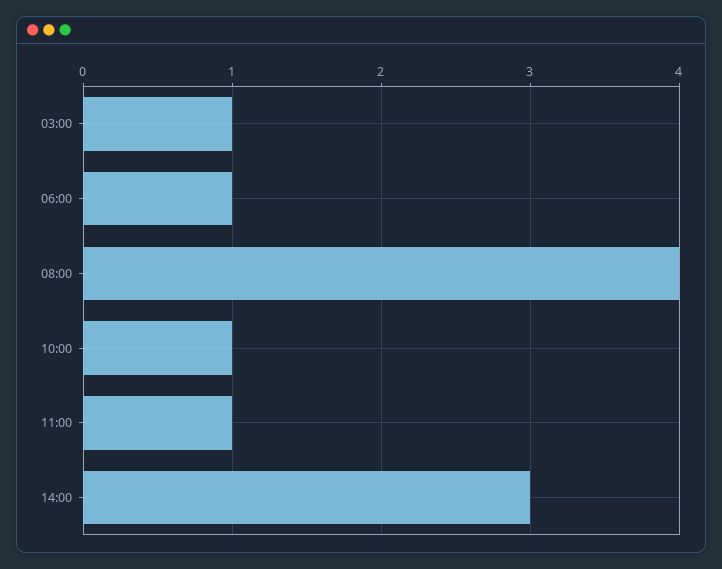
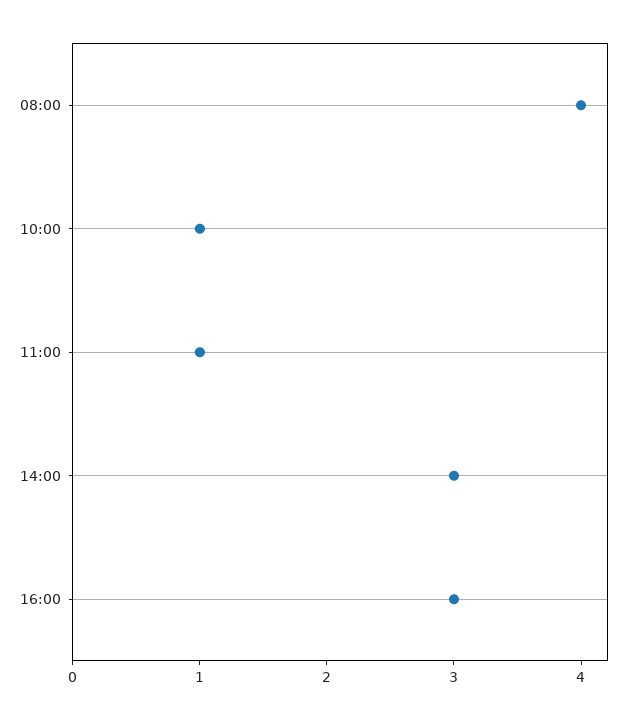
03:00: 1 -> none
06:00: 1 -> none
16:00: none -> 3

